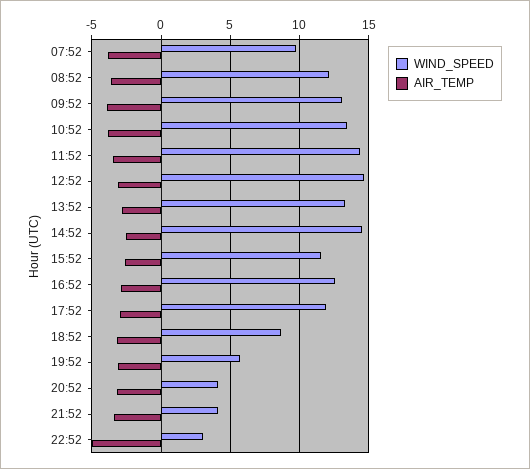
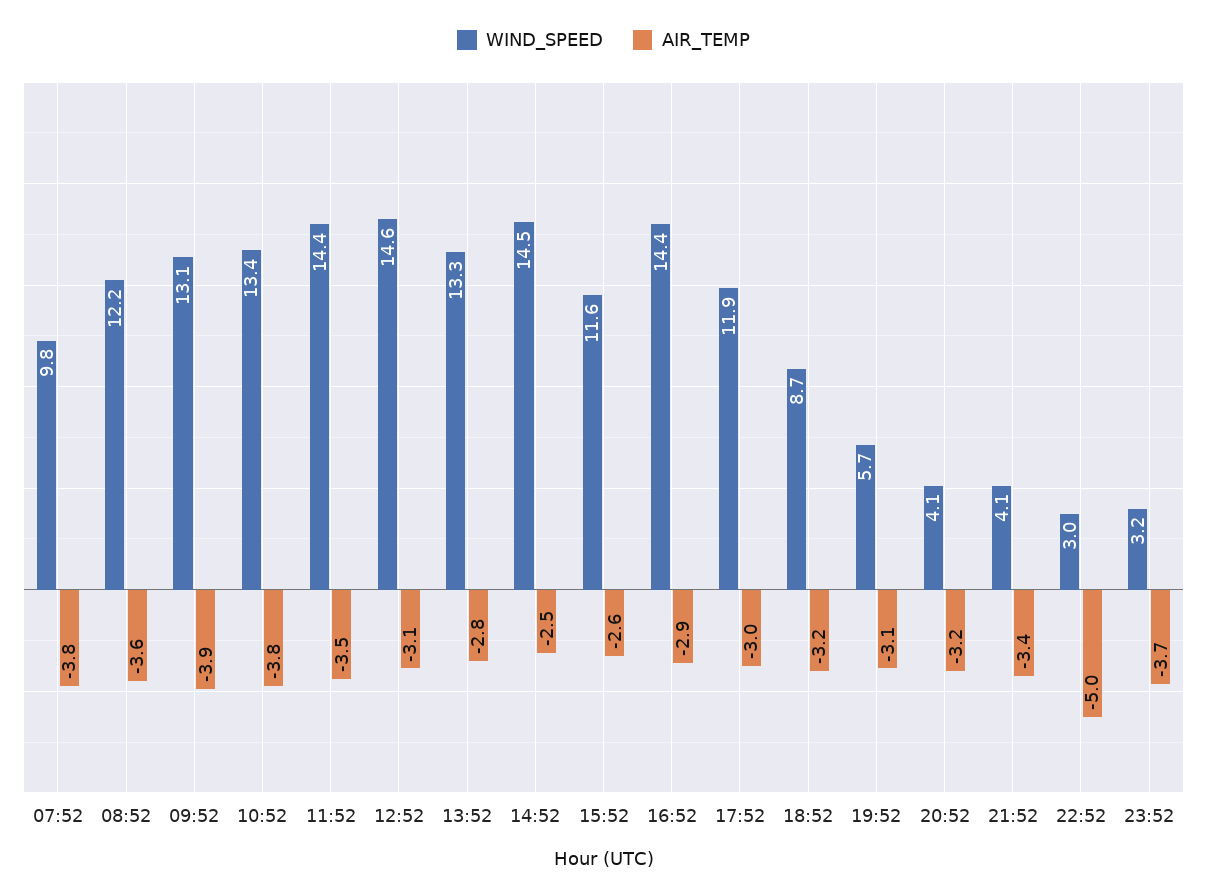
WIND_SPEED, 16:52: 12.5 -> 14.4
WIND_SPEED, 23:52: none -> 3.2
AIR_TEMP, 23:52: none -> -3.7

